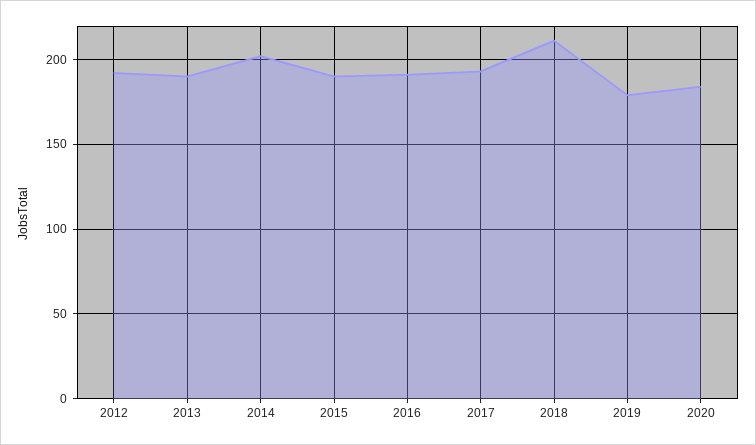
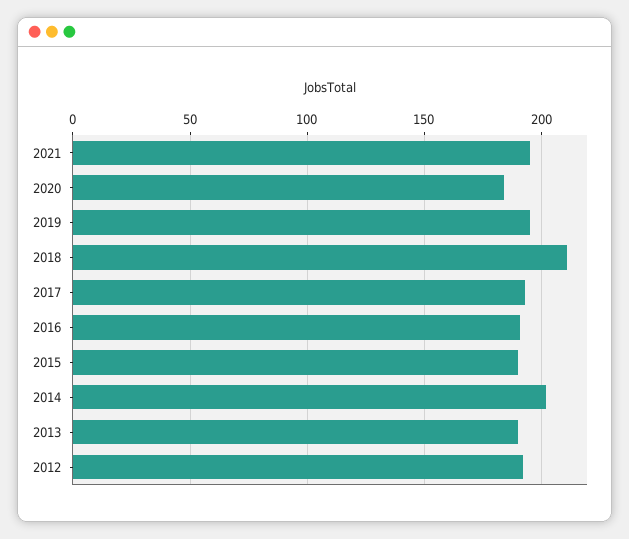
2019: 180 -> 195
2021: none -> 195

